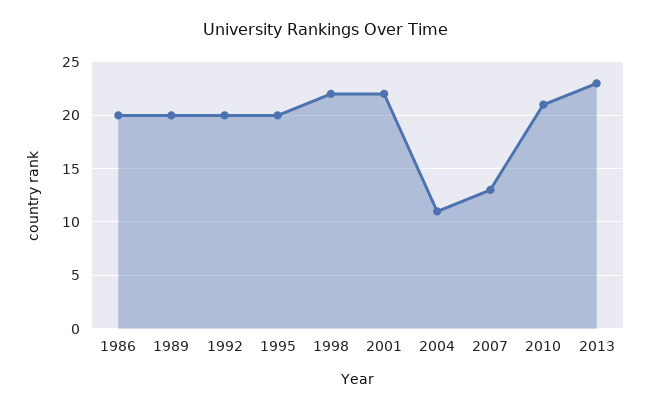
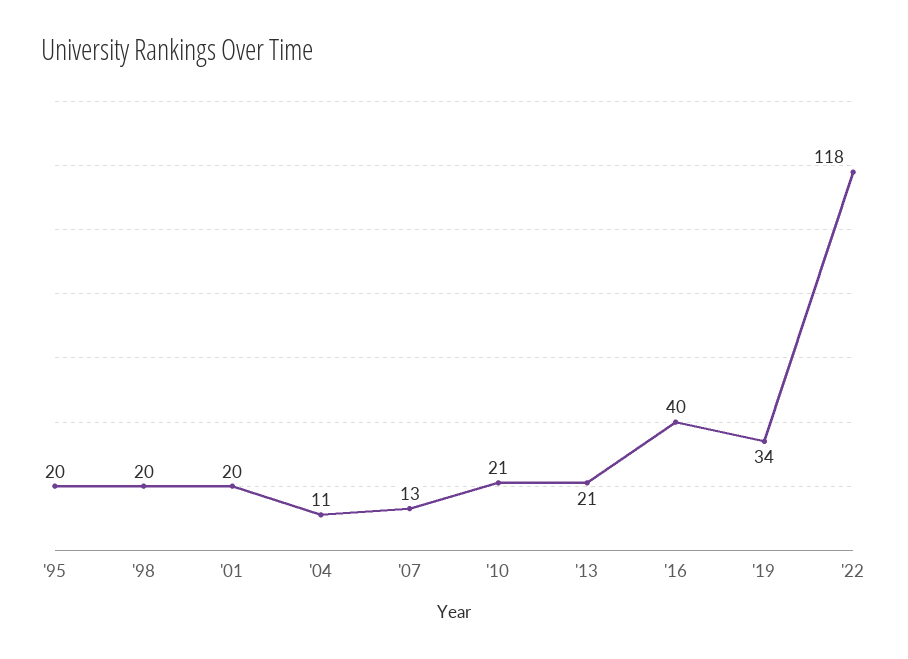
1986: 20 -> none
1989: 20 -> none
1992: 20 -> none
1998: 22 -> 20
2001: 22 -> 20
2013: 23 -> 21
'16: none -> 40
'19: none -> 34
'22: none -> 118

